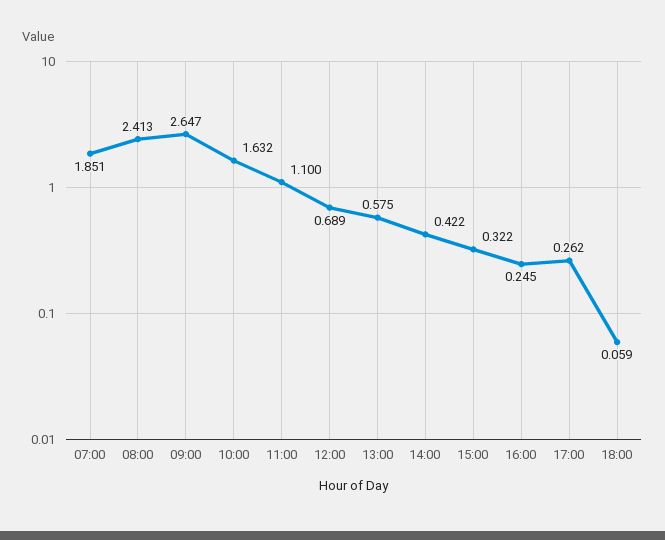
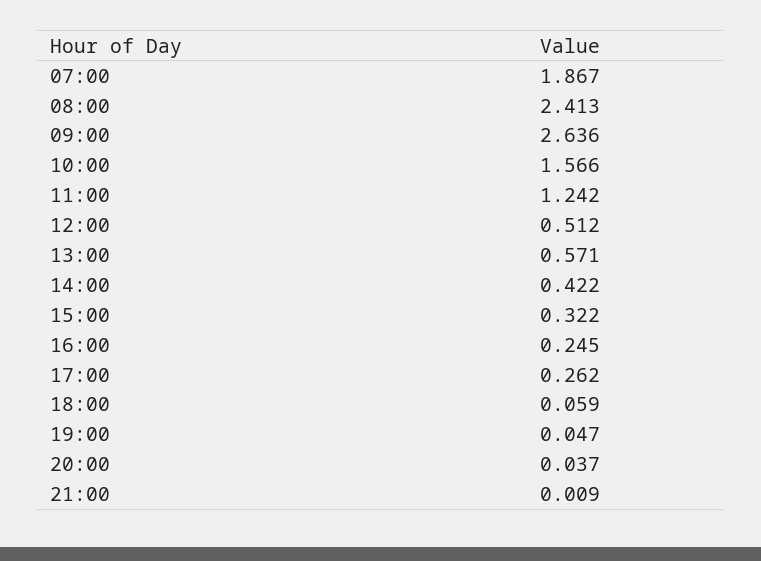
07:00: 1.851 -> 1.867
09:00: 2.647 -> 2.636
10:00: 1.632 -> 1.566
11:00: 1.1 -> 1.242
12:00: 0.689 -> 0.512
13:00: 0.575 -> 0.571
19:00: none -> 0.047
20:00: none -> 0.037
21:00: none -> 0.009

